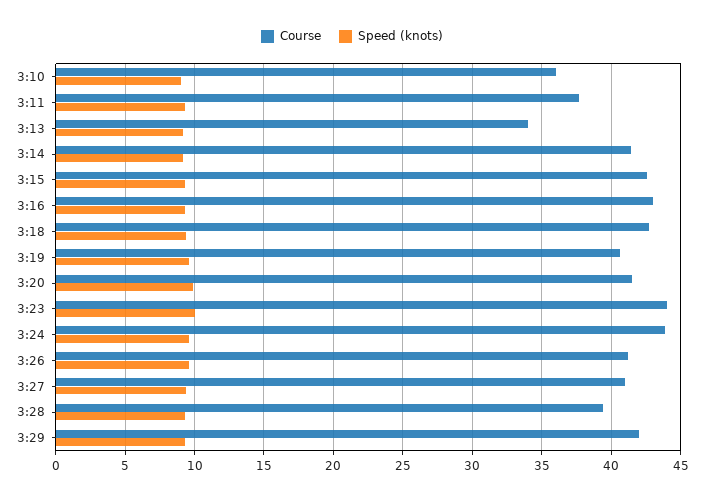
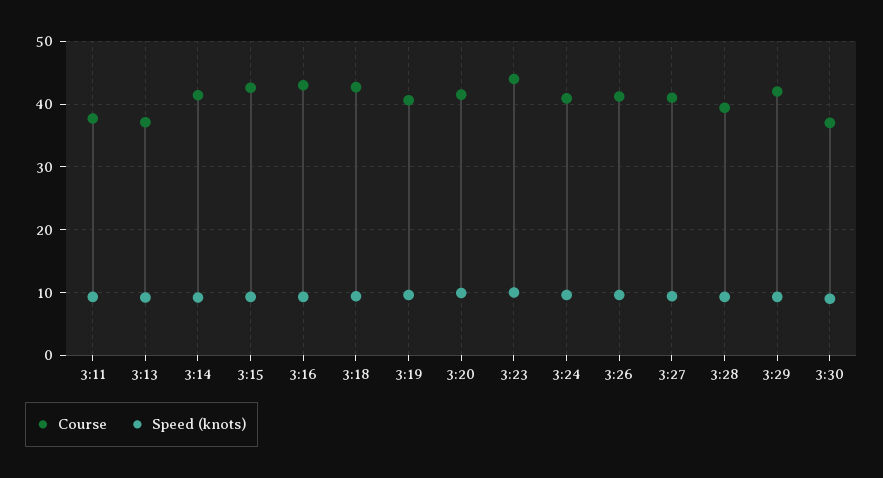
Course, 3:10: 36 -> none
Speed (knots), 3:10: 9 -> none
Course, 3:13: 34 -> 37
Course, 3:24: 44 -> 41
Course, 3:30: none -> 37
Speed (knots), 3:30: none -> 9

